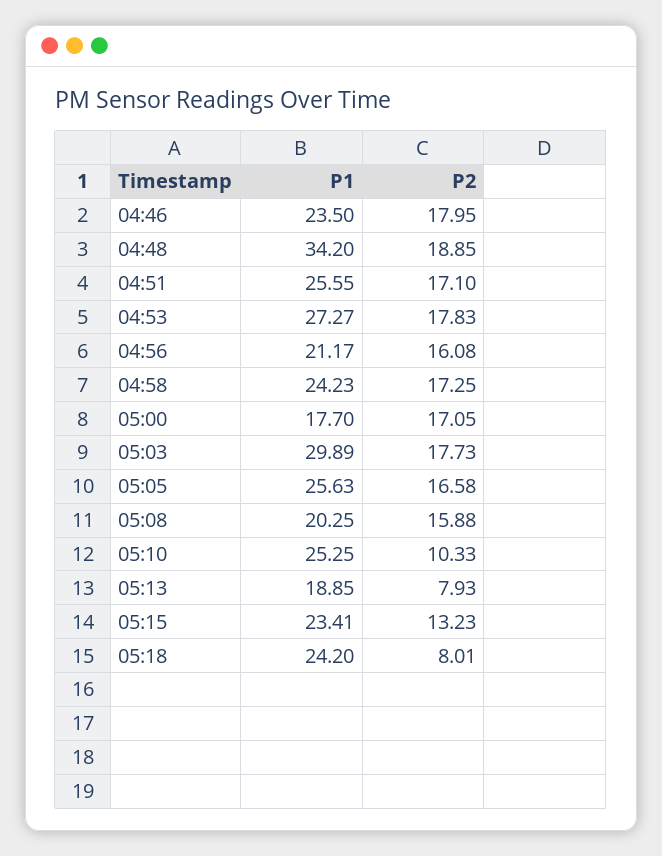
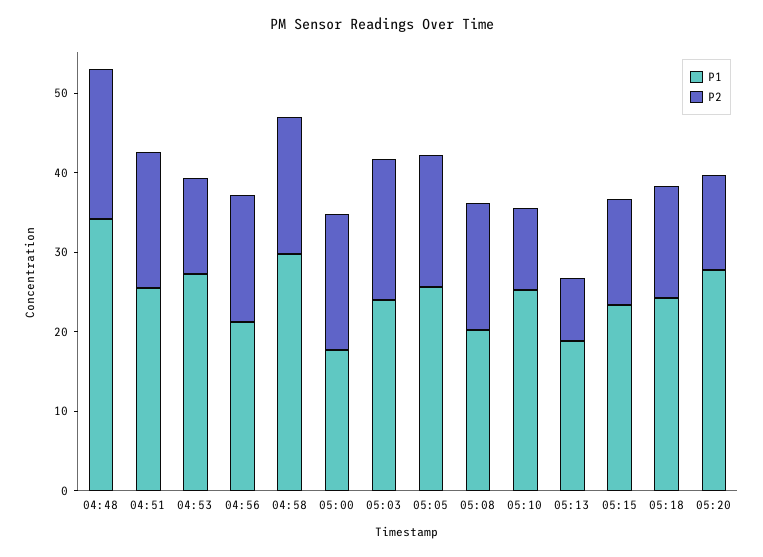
P1, 04:46: 23.5 -> none
P2, 04:46: 17.95 -> none
P2, 04:53: 17.83 -> 12
P1, 04:58: 24.23 -> 30
P1, 05:03: 29.89 -> 24
P2, 05:18: 8.01 -> 14
P1, 05:20: none -> 28
P2, 05:20: none -> 12

